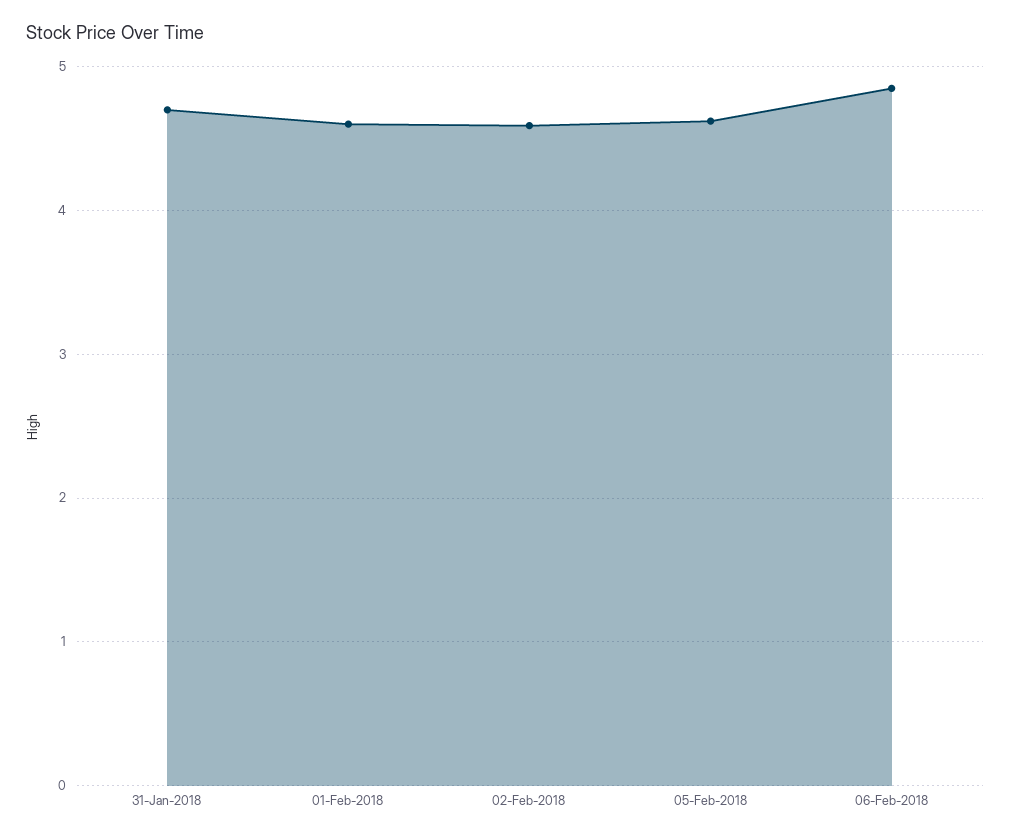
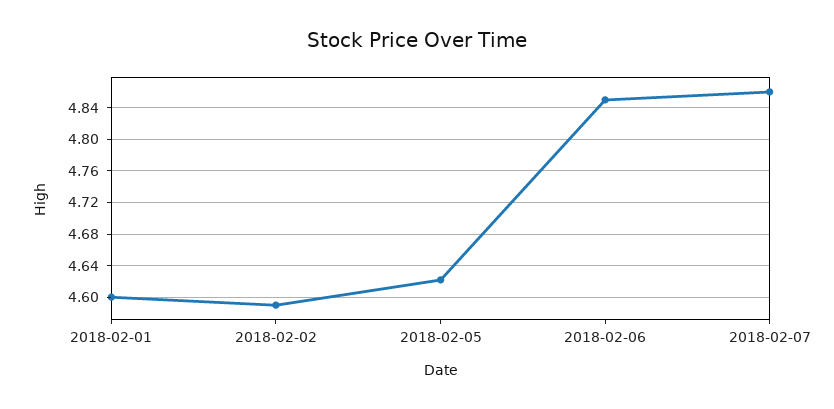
31-Jan-2018: 4.7 -> none
2018-02-07: none -> 4.86

